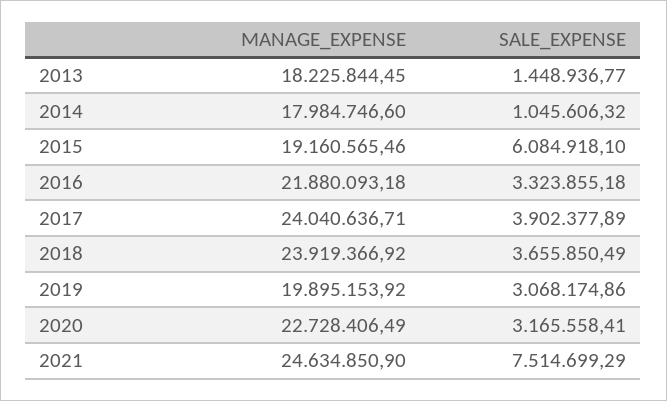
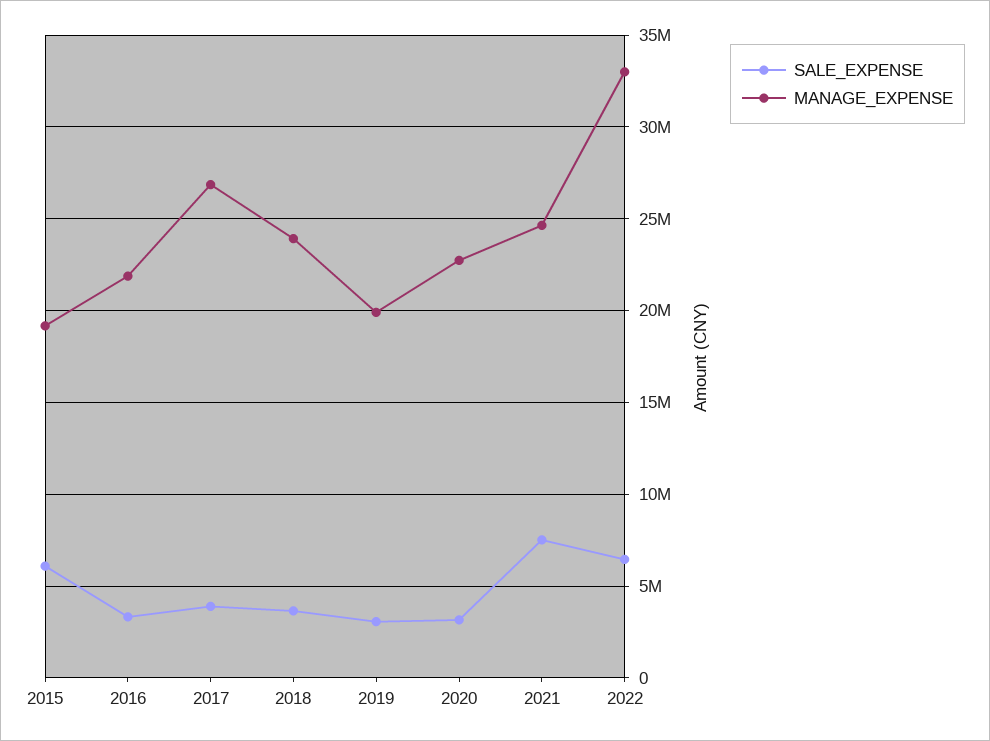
MANAGE_EXPENSE, 2013: 18225844.45 -> none
SALE_EXPENSE, 2013: 1448936.77 -> none
MANAGE_EXPENSE, 2014: 17984746.6 -> none
SALE_EXPENSE, 2014: 1045606.32 -> none
MANAGE_EXPENSE, 2017: 24040636.71 -> 27000000
SALE_EXPENSE, 2022: none -> 6500000
MANAGE_EXPENSE, 2022: none -> 33000000

